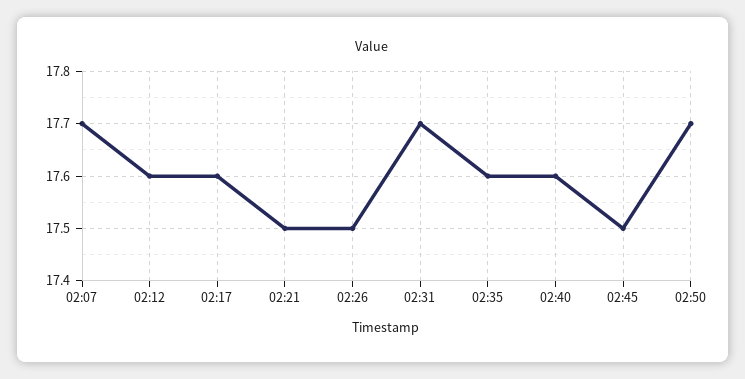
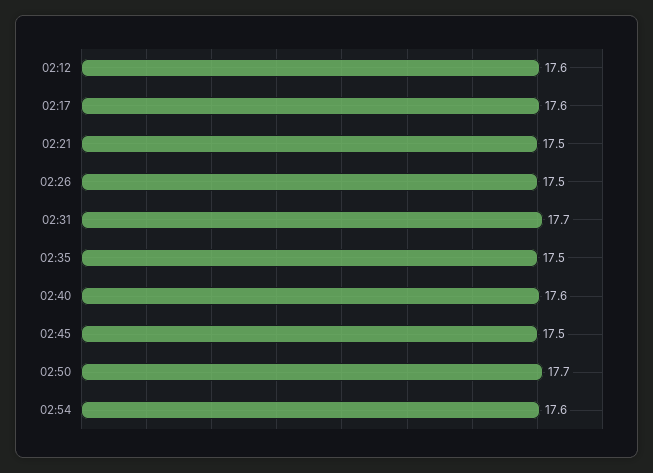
02:07: 17.7 -> none
02:35: 17.6 -> 17.5
02:54: none -> 17.6

